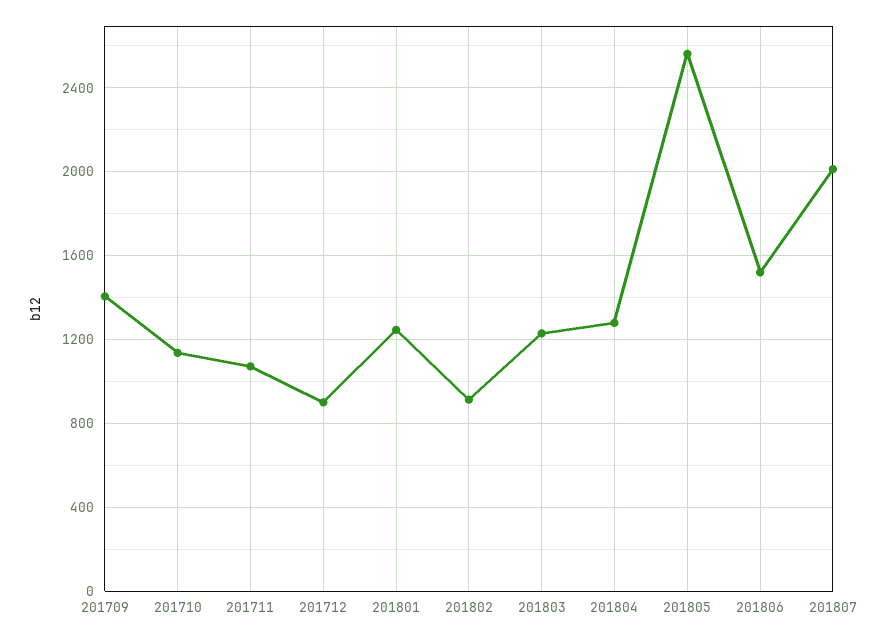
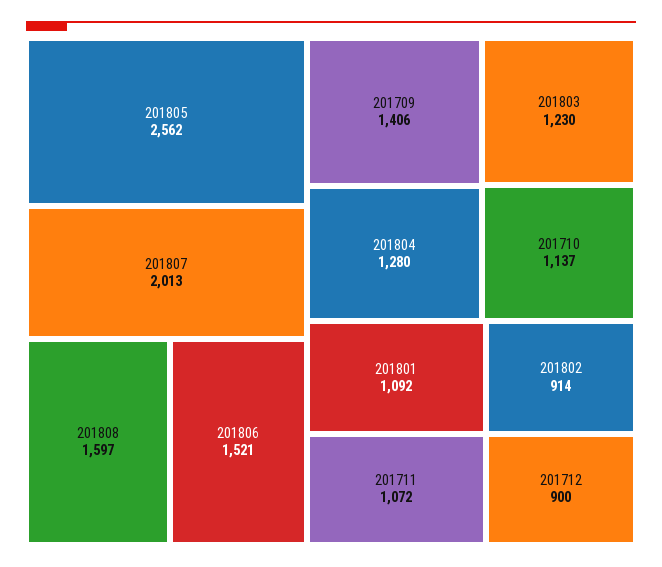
201801: 1250 -> 1092
201808: none -> 1597

